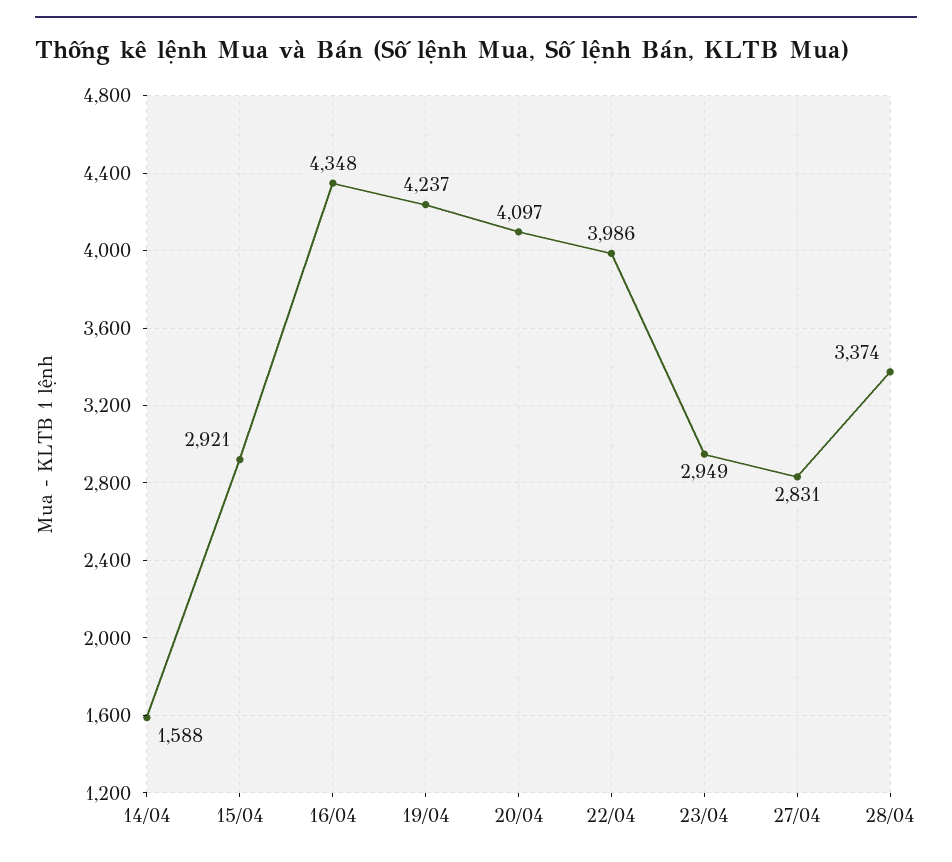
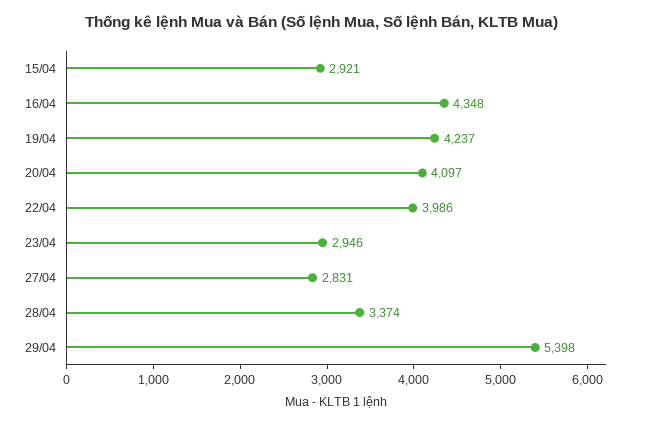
14/04: 1588 -> none
23/04: 2949 -> 2946
29/04: none -> 5398

